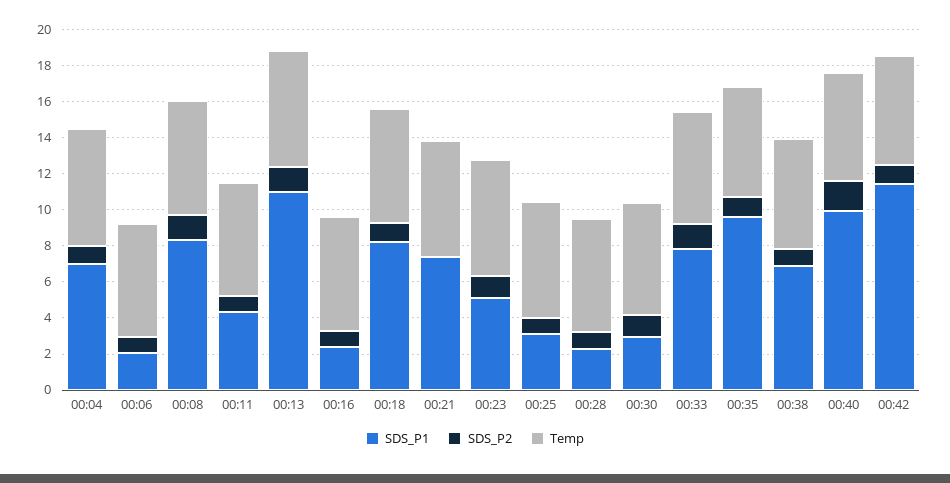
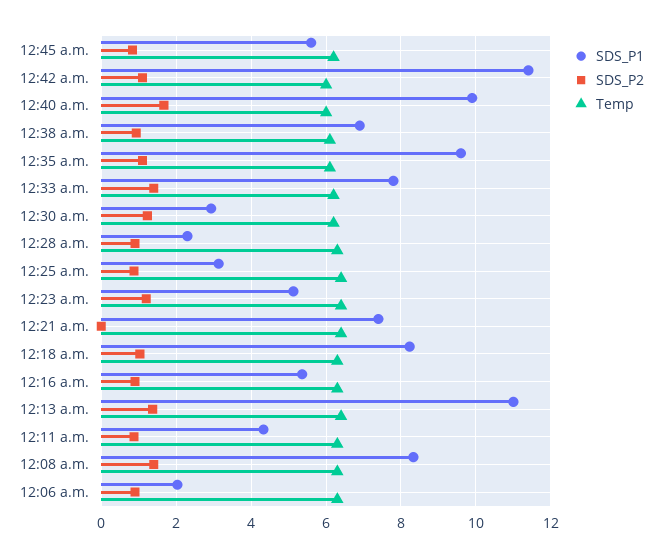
SDS_P1, 00:04: 7 -> none
SDS_P2, 00:04: 1 -> none
Temp, 00:04: 6.5 -> none
SDS_P1, 00:16: 2.5 -> 5.4
SDS_P1, 12:45 a.m.: none -> 5.6
SDS_P2, 12:45 a.m.: none -> 0.8
Temp, 12:45 a.m.: none -> 6.2

